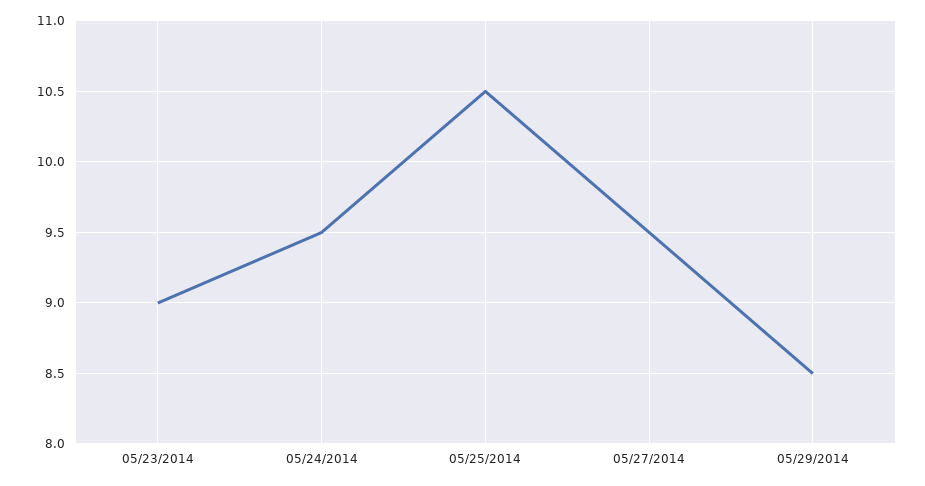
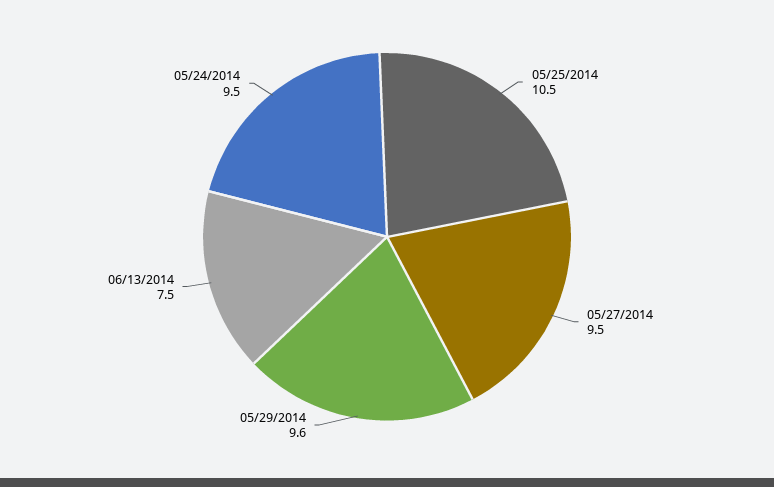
05/23/2014: 9 -> none
05/29/2014: 8.5 -> 9.6
06/13/2014: none -> 7.5

